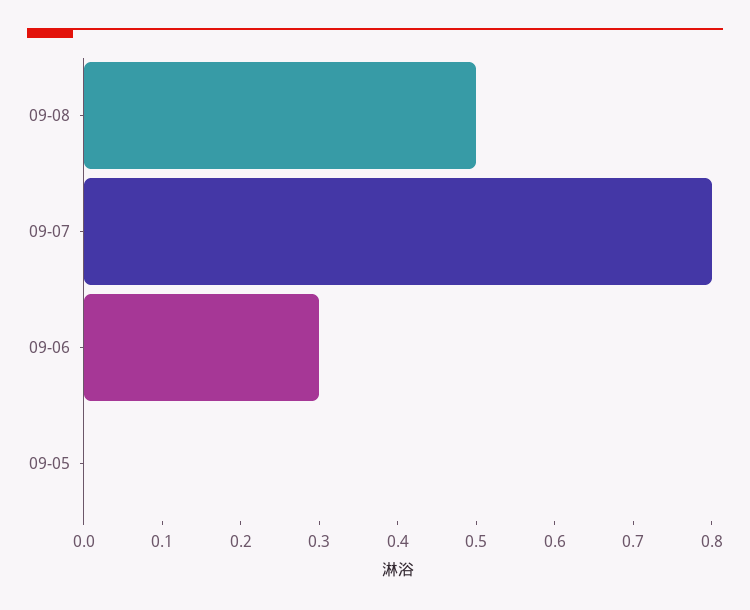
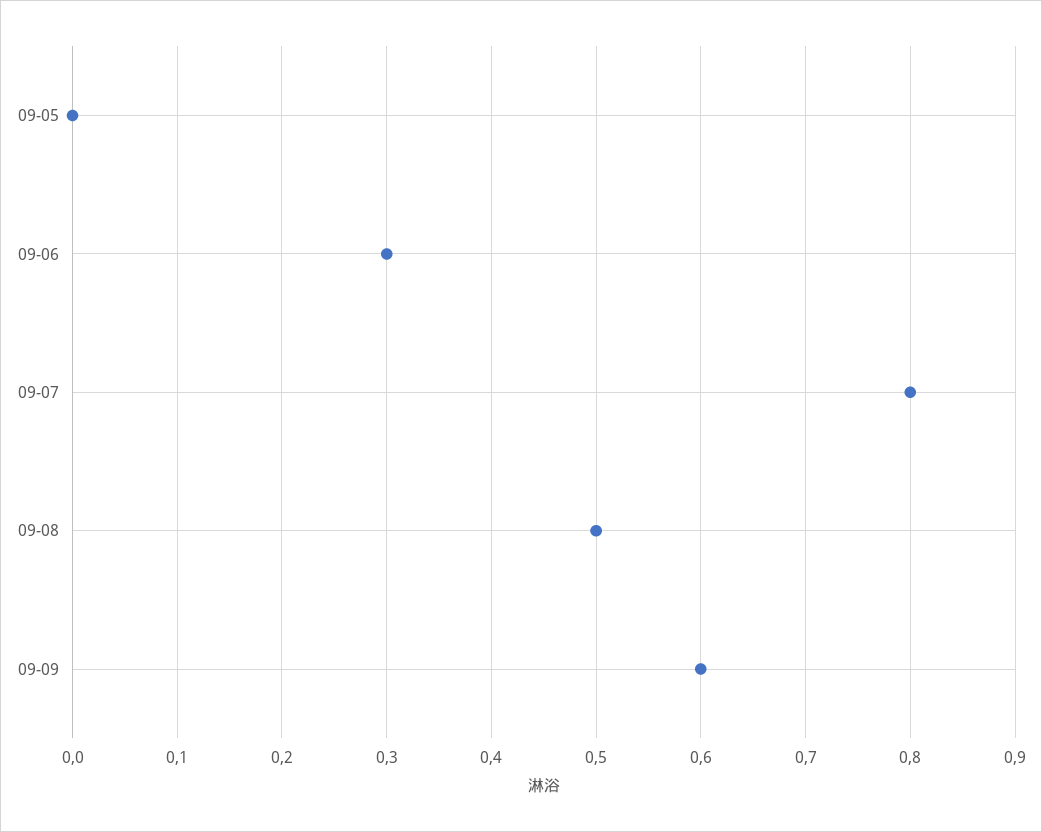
09-09: none -> 0.6

